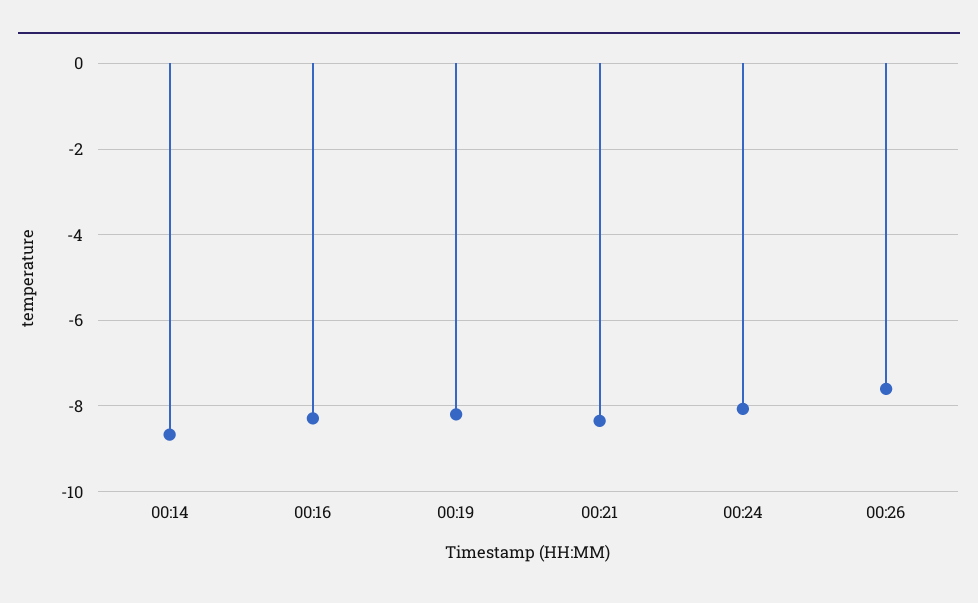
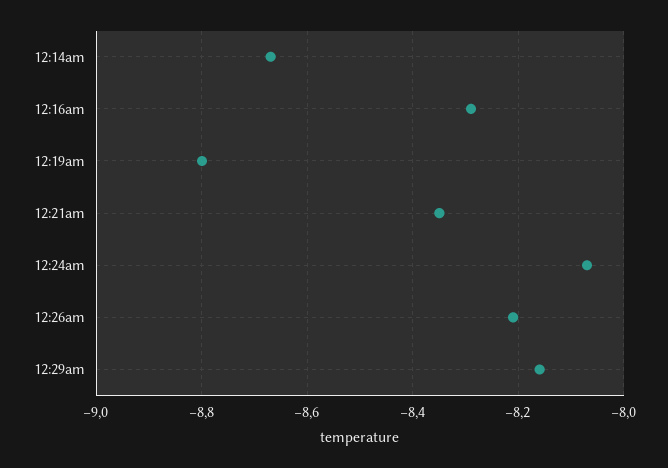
00:19: -8.2 -> -8.8
00:26: -7.6 -> -8.2
12:29am: none -> -8.15

